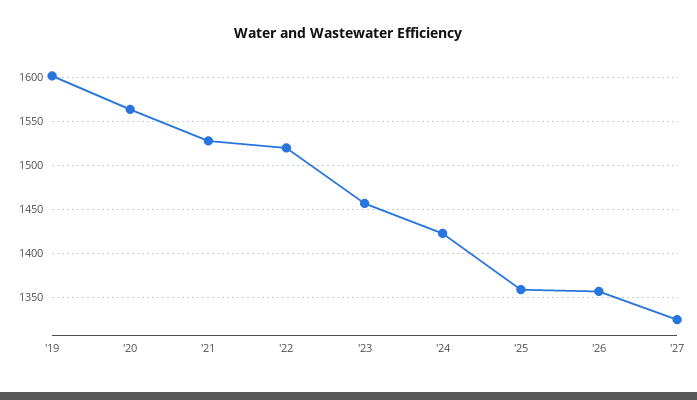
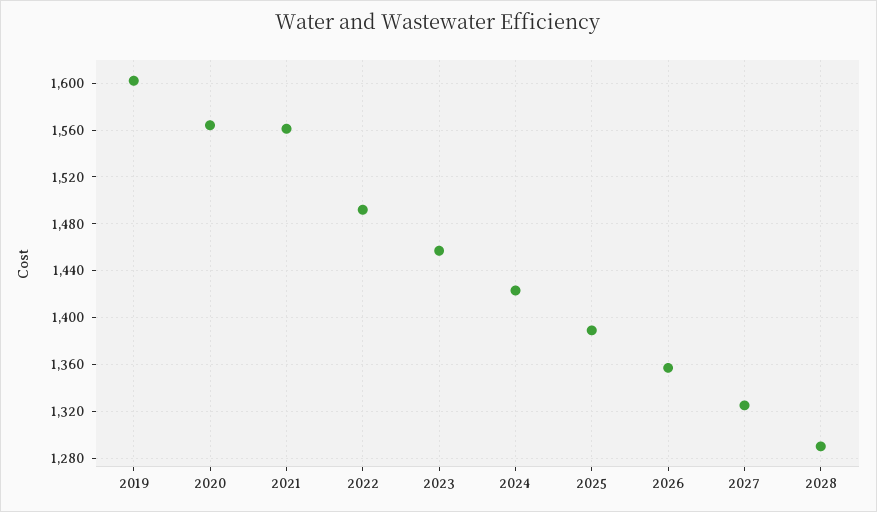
'21: 1530 -> 1560
'22: 1520 -> 1490
'25: 1360 -> 1390
2028: none -> 1290

